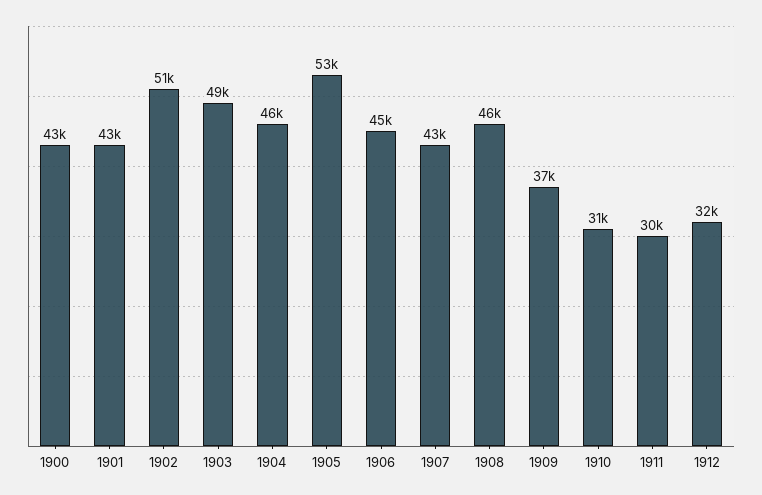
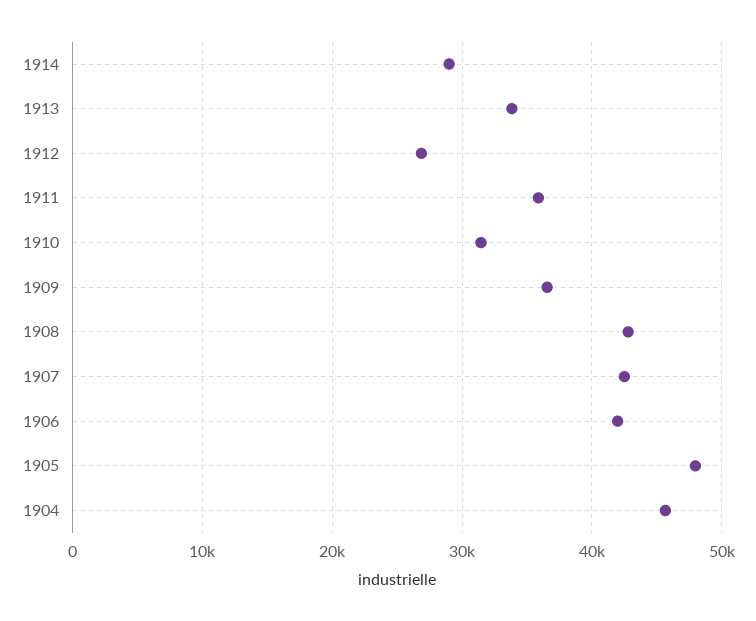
1900: 43000 -> none
1901: 43000 -> none
1902: 51000 -> none
1903: 49000 -> none
1905: 53000 -> 48000
1906: 45000 -> 42000
1908: 46000 -> 43000
1911: 30000 -> 36000
1912: 32000 -> 27000
1914: none -> 29000
1913: none -> 34000

